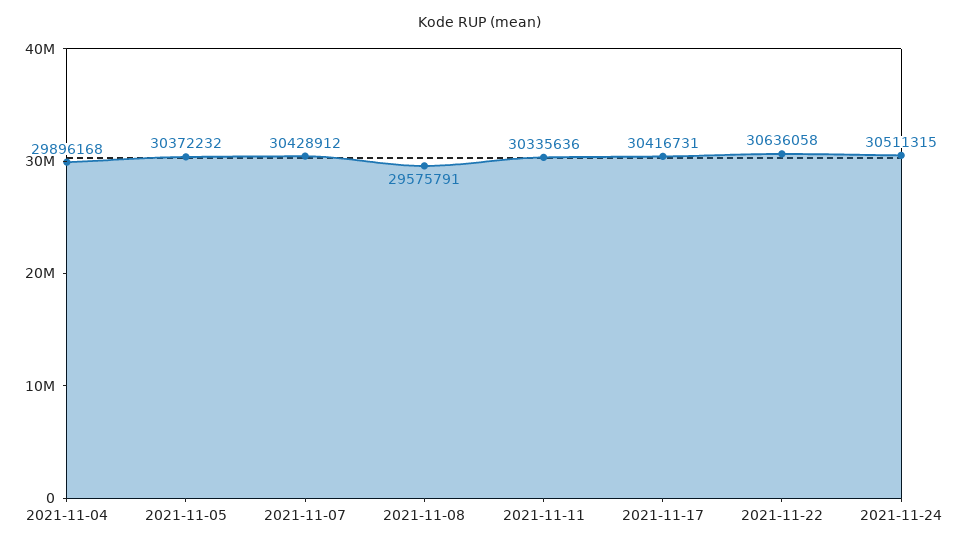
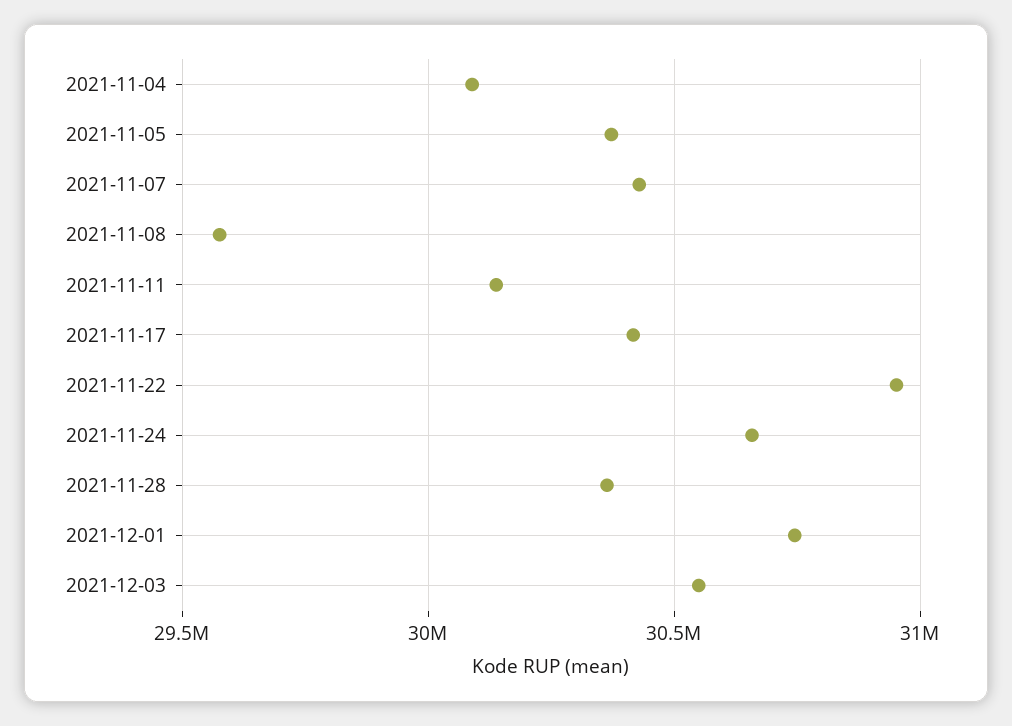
2021-11-04: 29896168 -> 30100000
2021-11-11: 30335636 -> 30150000
2021-11-22: 30636058 -> 30950000
2021-11-24: 30511315 -> 30650000
2021-11-28: none -> 30350000
2021-12-01: none -> 30750000
2021-12-03: none -> 30550000

